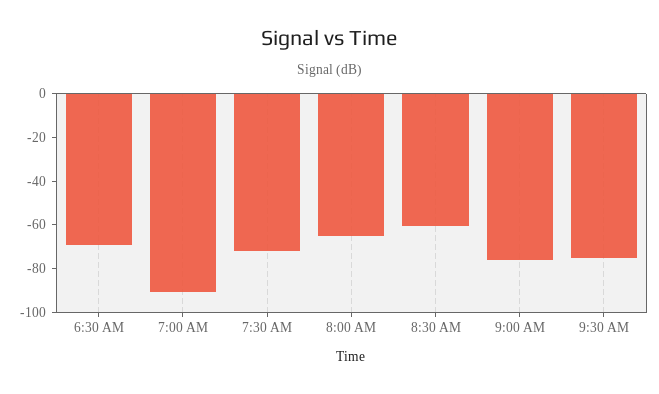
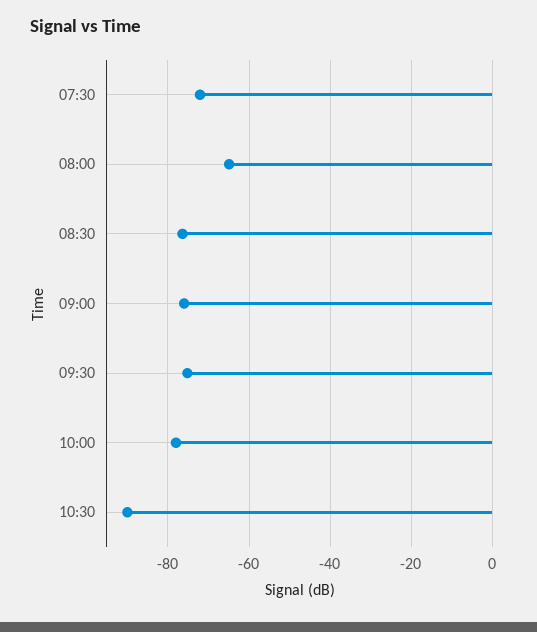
6:30 AM: -70 -> none
7:00 AM: -90 -> none
8:30 AM: -60 -> -76
10:00: none -> -78
10:30: none -> -90

